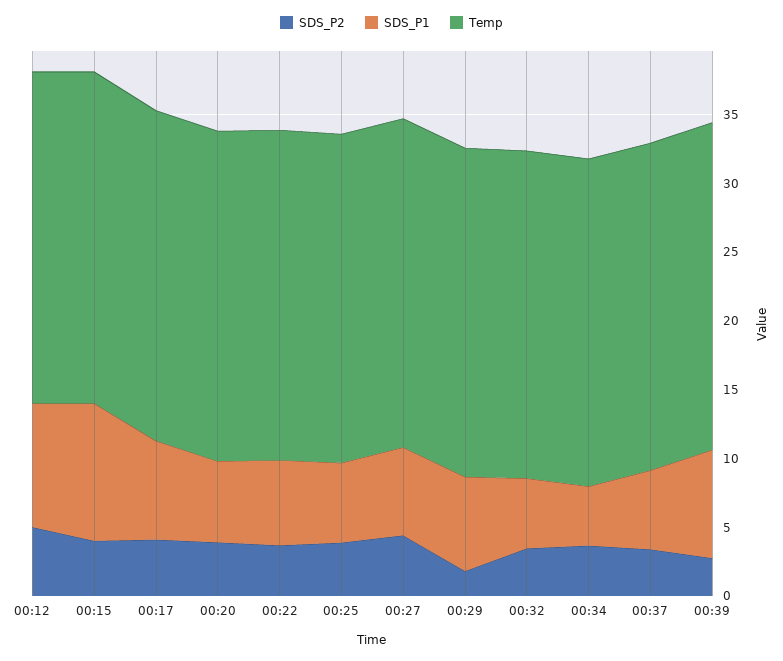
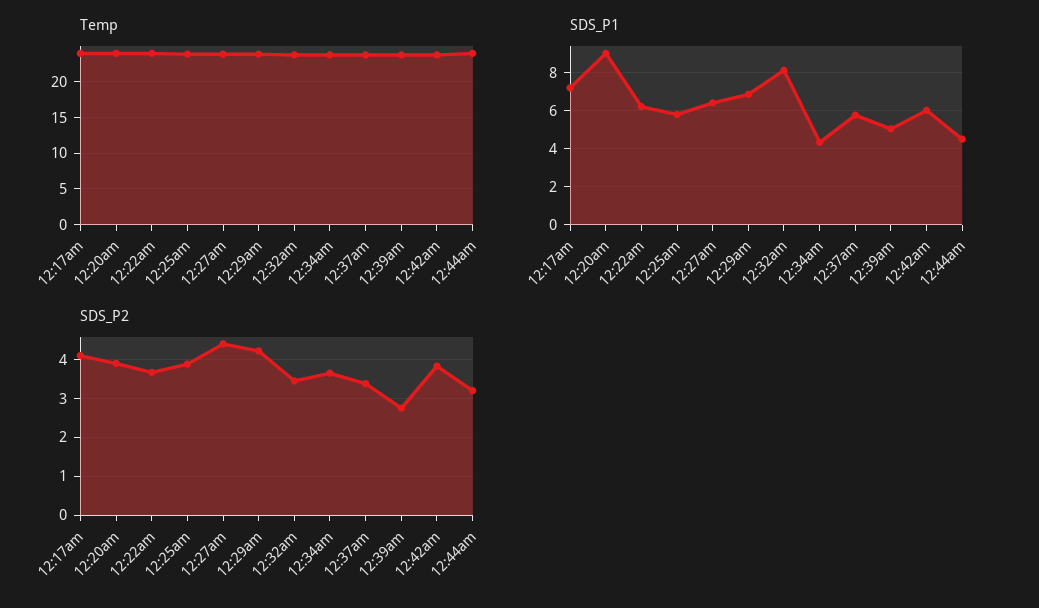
SDS_P2, 00:12: 5 -> none
SDS_P1, 00:12: 9 -> none
Temp, 00:12: 24 -> none
SDS_P2, 00:15: 4 -> none
SDS_P1, 00:15: 10 -> none
Temp, 00:15: 24 -> none
SDS_P1, 00:20: 6 -> 9
SDS_P2, 00:29: 2 -> 4.2
SDS_P1, 00:32: 5 -> 8
SDS_P1, 00:39: 8 -> 5
Temp, 12:42am: none -> 24
Temp, 12:44am: none -> 24
SDS_P1, 12:42am: none -> 6
SDS_P1, 12:44am: none -> 4.5
SDS_P2, 12:42am: none -> 3.8
SDS_P2, 12:44am: none -> 3.2

